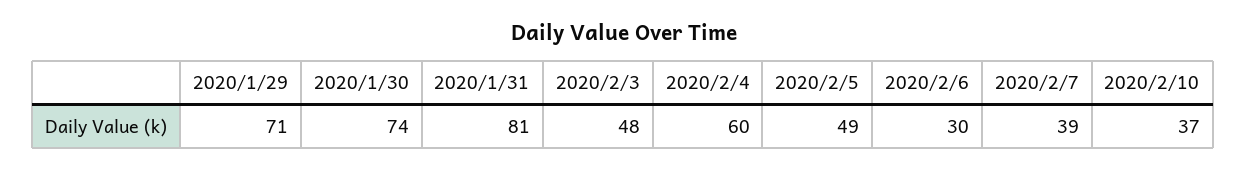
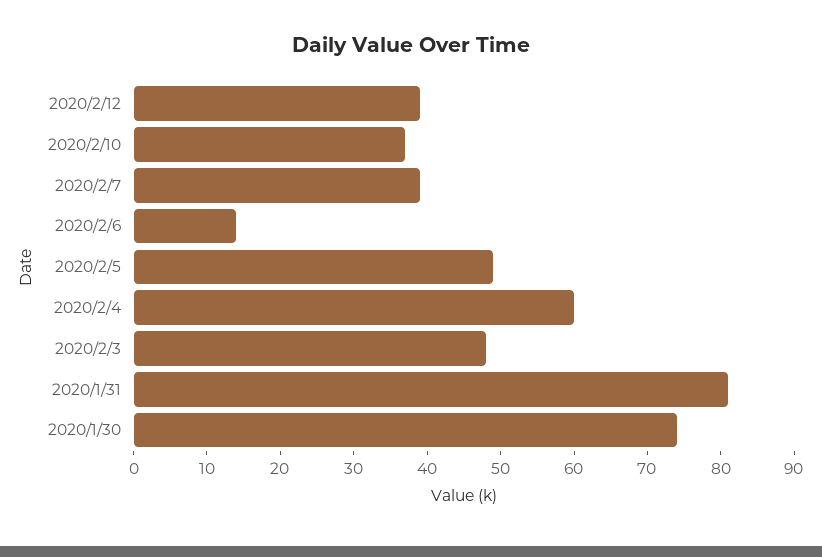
2020/1/29: 71 -> none
2020/2/6: 30 -> 15
2020/2/12: none -> 40

